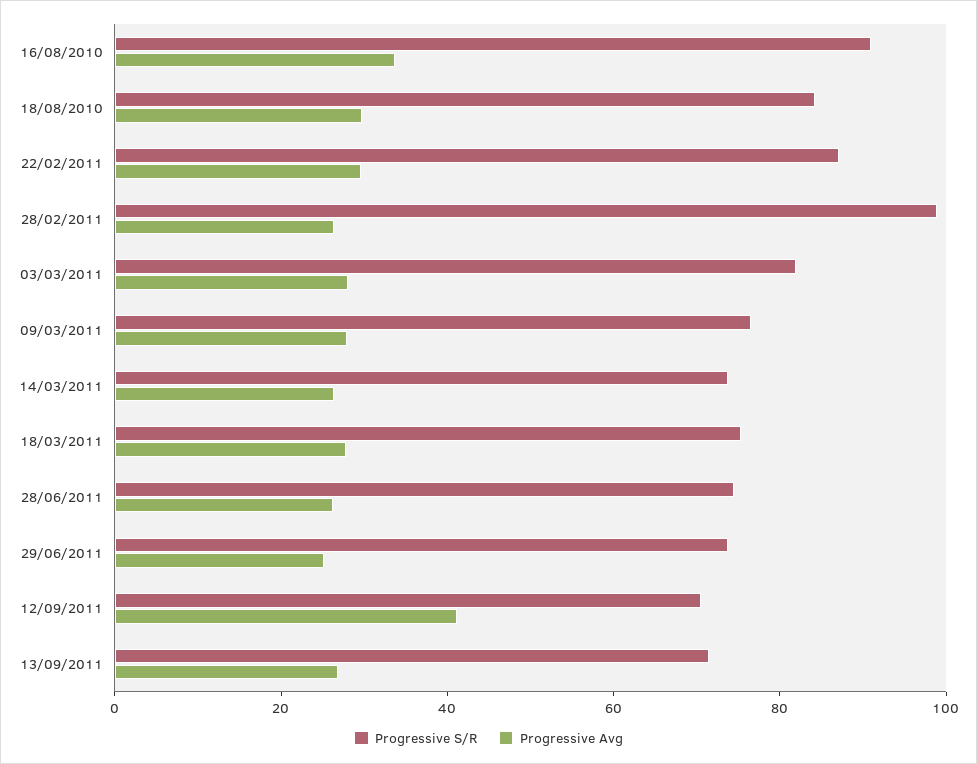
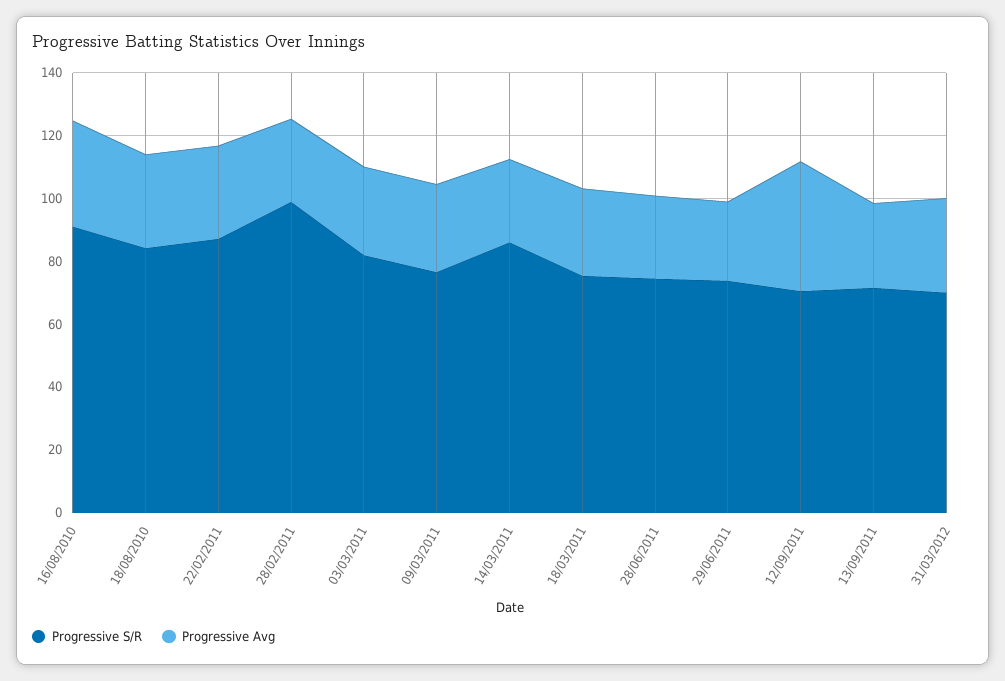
Progressive S/R, 14/03/2011: 75 -> 85
Progressive S/R, 31/03/2012: none -> 70
Progressive Avg, 31/03/2012: none -> 30

